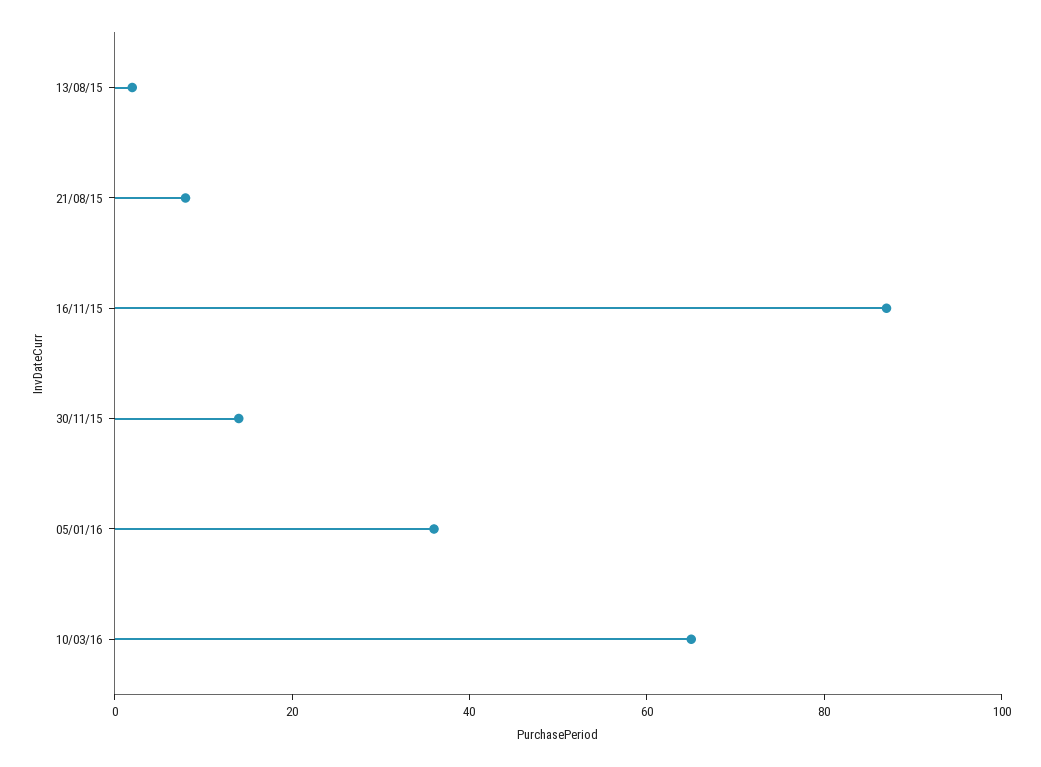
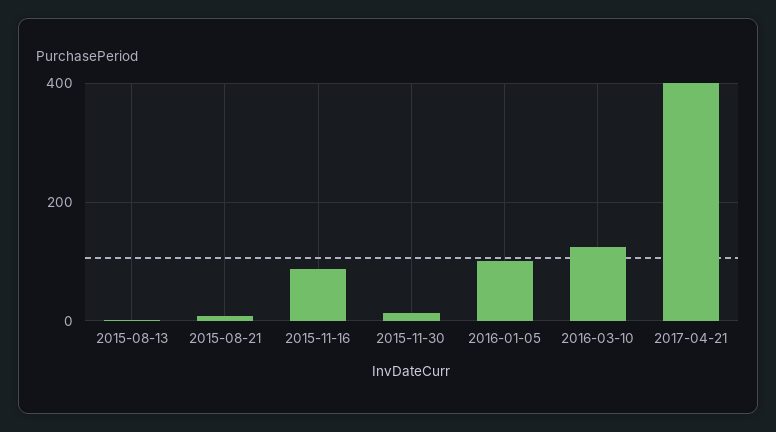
05/01/16: 35 -> 100
10/03/16: 65 -> 120
2017-04-21: none -> 400

